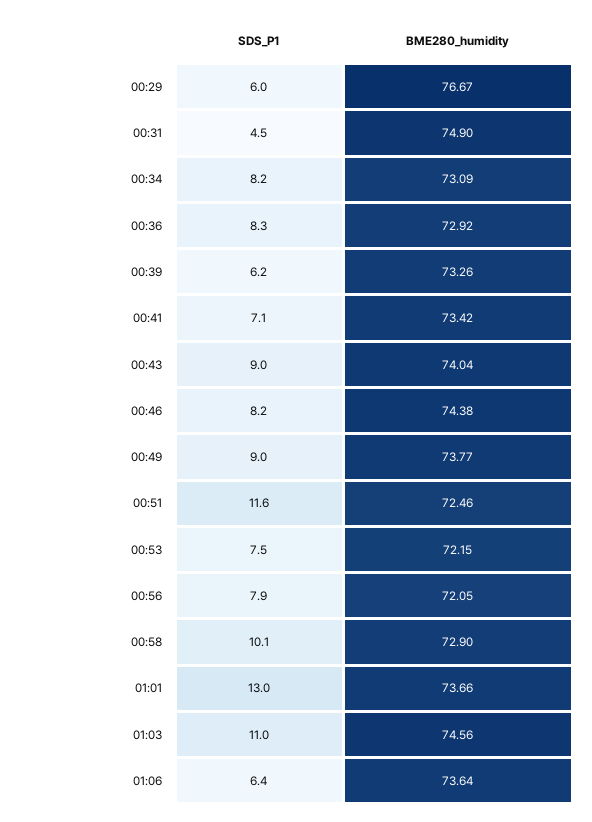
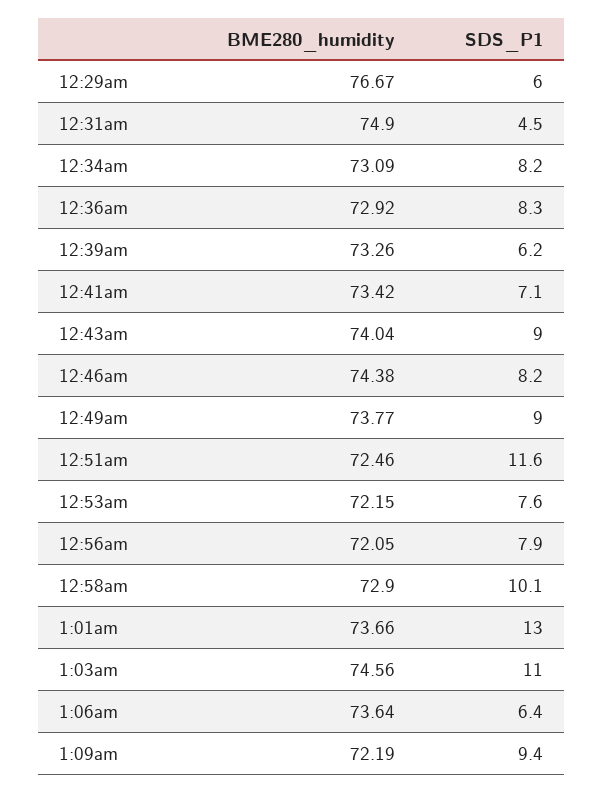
SDS_P1, 00:53: 7.5 -> 7.6
BME280_humidity, 1:09am: none -> 72.19
SDS_P1, 1:09am: none -> 9.4

